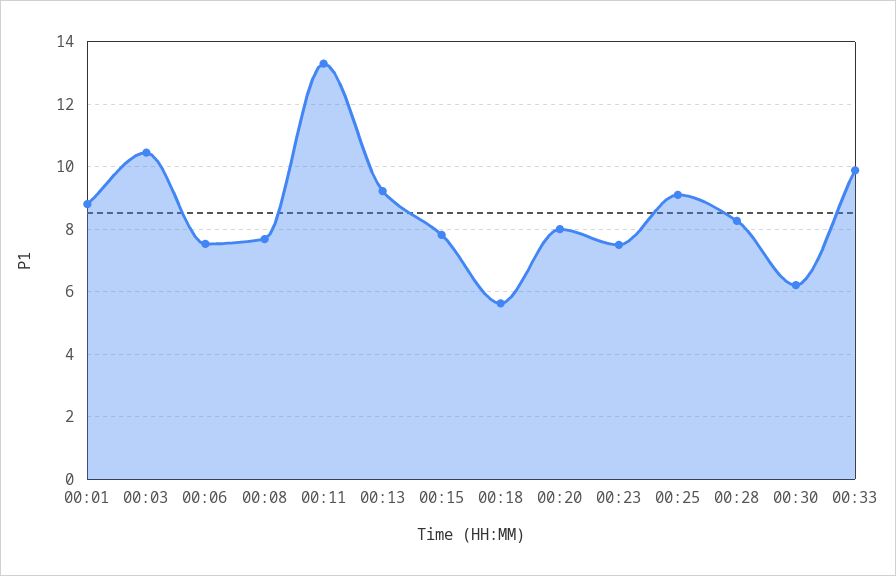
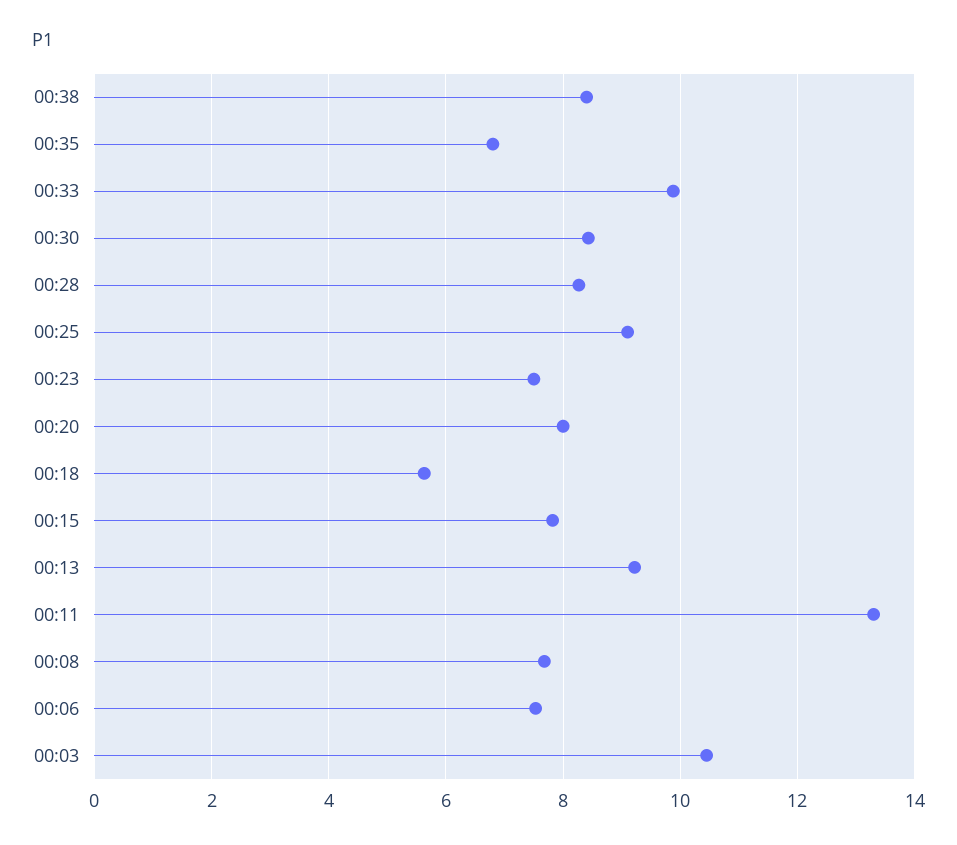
00:01: 8.8 -> none
00:30: 6.2 -> 8.4
00:38: none -> 8.4
00:35: none -> 6.8

